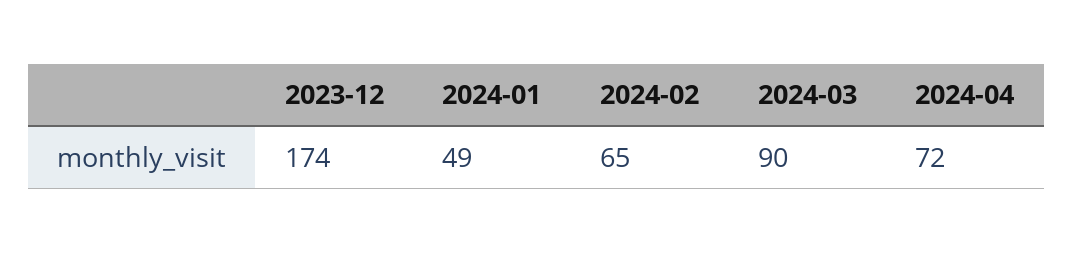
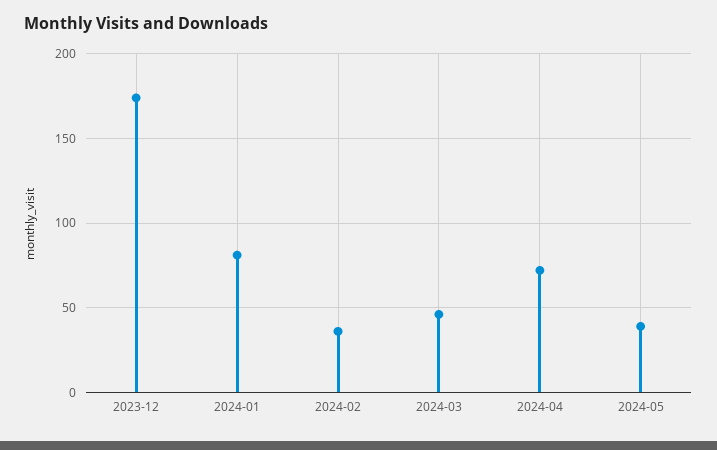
2024-01: 49 -> 80
2024-02: 65 -> 35
2024-03: 90 -> 45
2024-05: none -> 40

